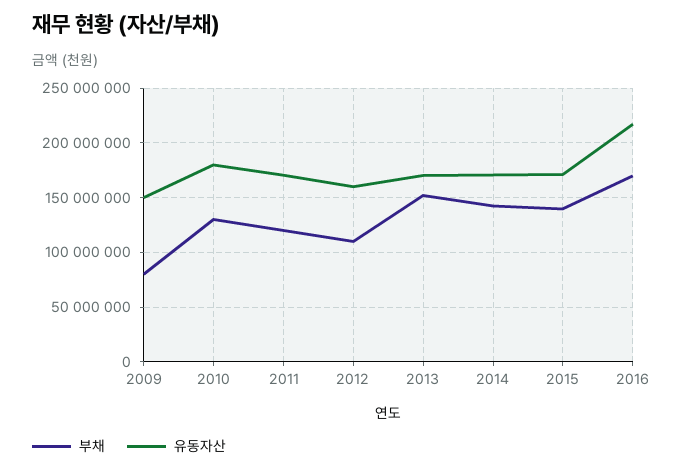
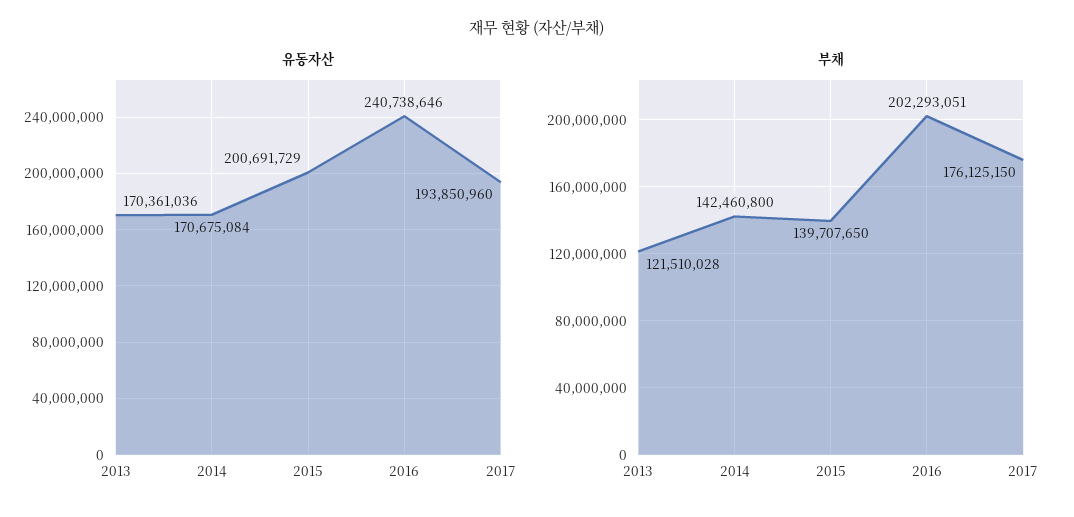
부채, 2009: 80000000 -> none
유동자산, 2009: 150000000 -> none
부채, 2010: 130000000 -> none
유동자산, 2010: 180000000 -> none
부채, 2011: 120000000 -> none
유동자산, 2011: 170000000 -> none
부채, 2012: 110000000 -> none
유동자산, 2012: 160000000 -> none
부채, 2013: 150000000 -> 121510028
유동자산, 2015: 170000000 -> 200691729
부채, 2016: 170000000 -> 202293051
유동자산, 2016: 220000000 -> 240738646
유동자산, 2017: none -> 193850960
부채, 2017: none -> 176125150

